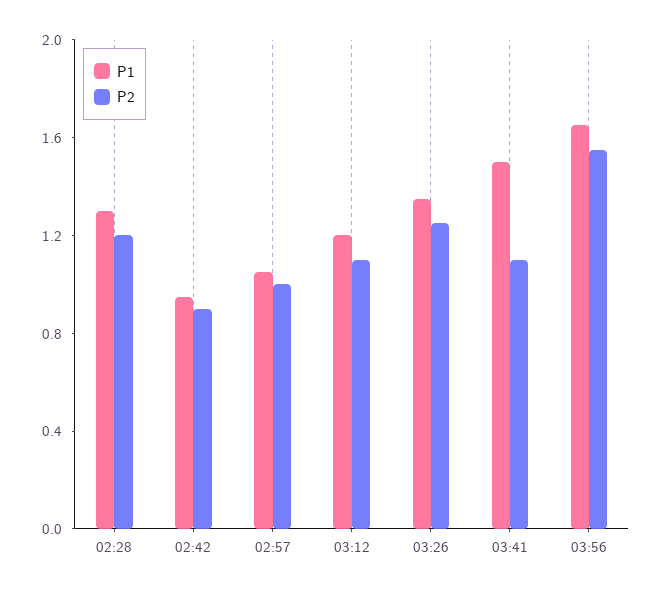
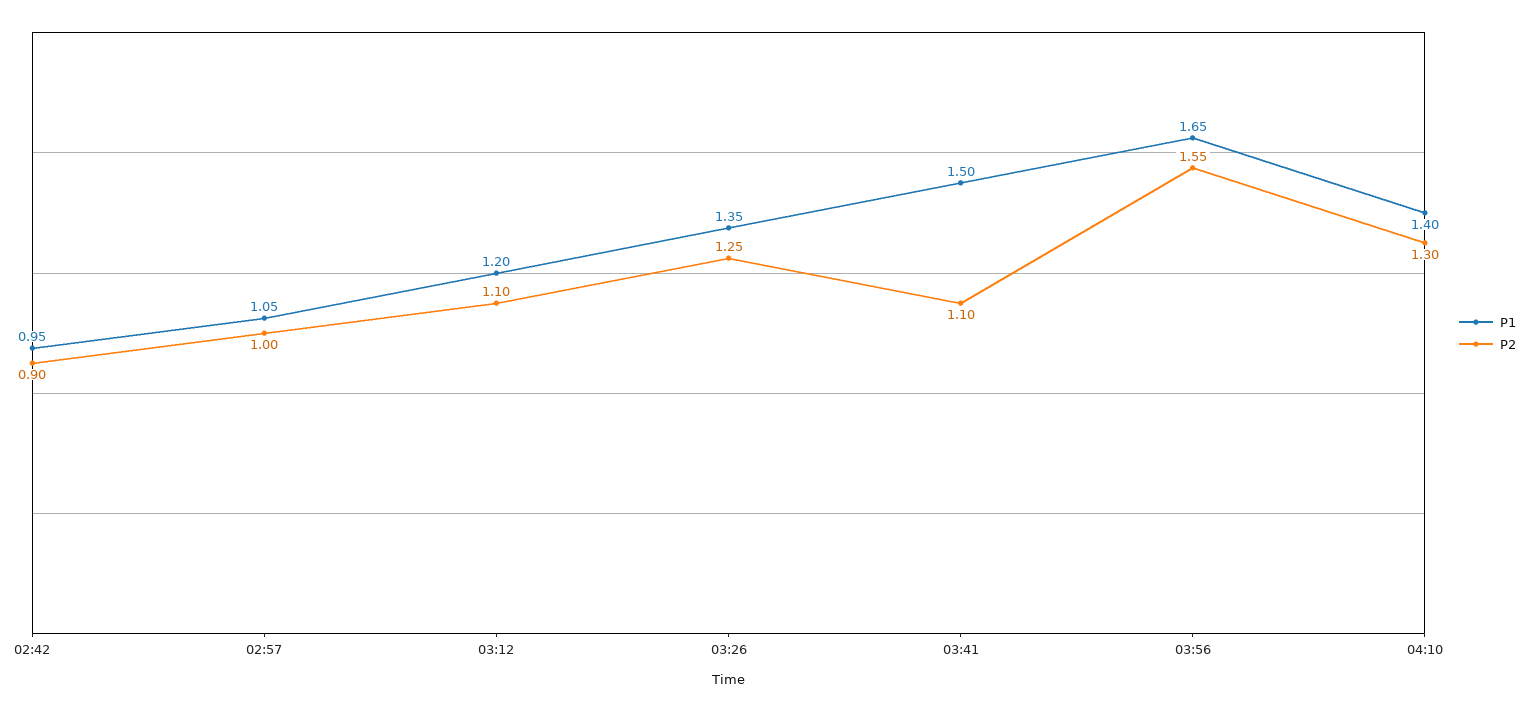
P1, 02:28: 1.3 -> none
P2, 02:28: 1.2 -> none
P1, 04:10: none -> 1.4
P2, 04:10: none -> 1.3

